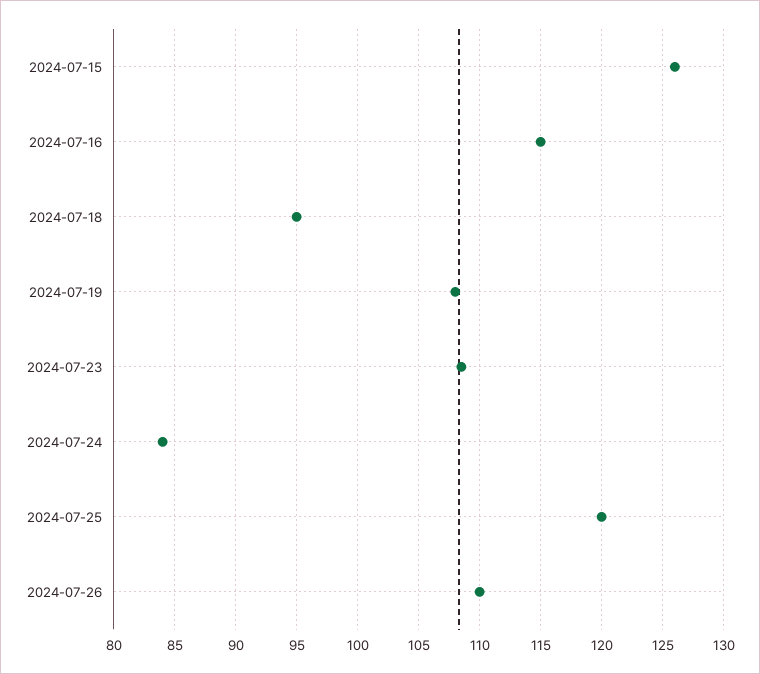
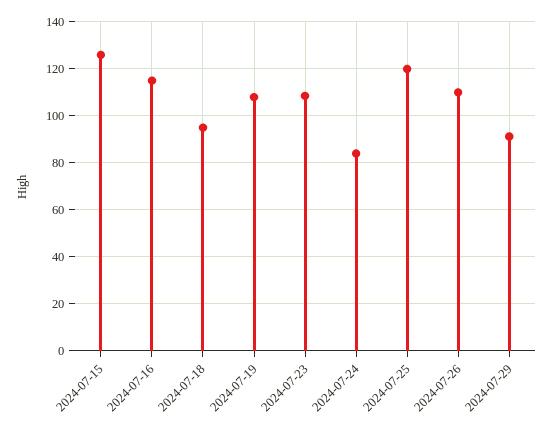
2024-07-29: none -> 90

